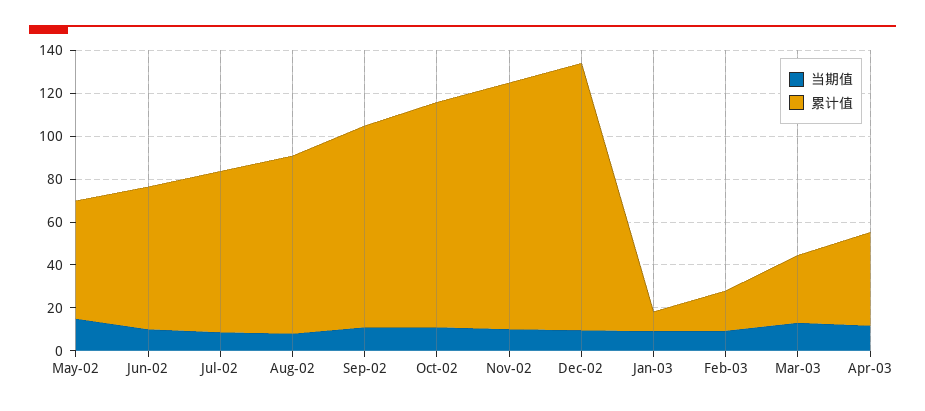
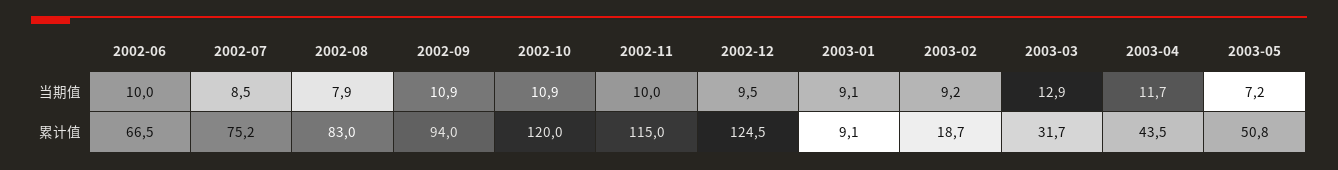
当期值, May-02: 15 -> none
累计值, May-02: 55 -> none
累计值, Oct-02: 105 -> 120
当期值, 2003-05: none -> 7.2
累计值, 2003-05: none -> 50.8

